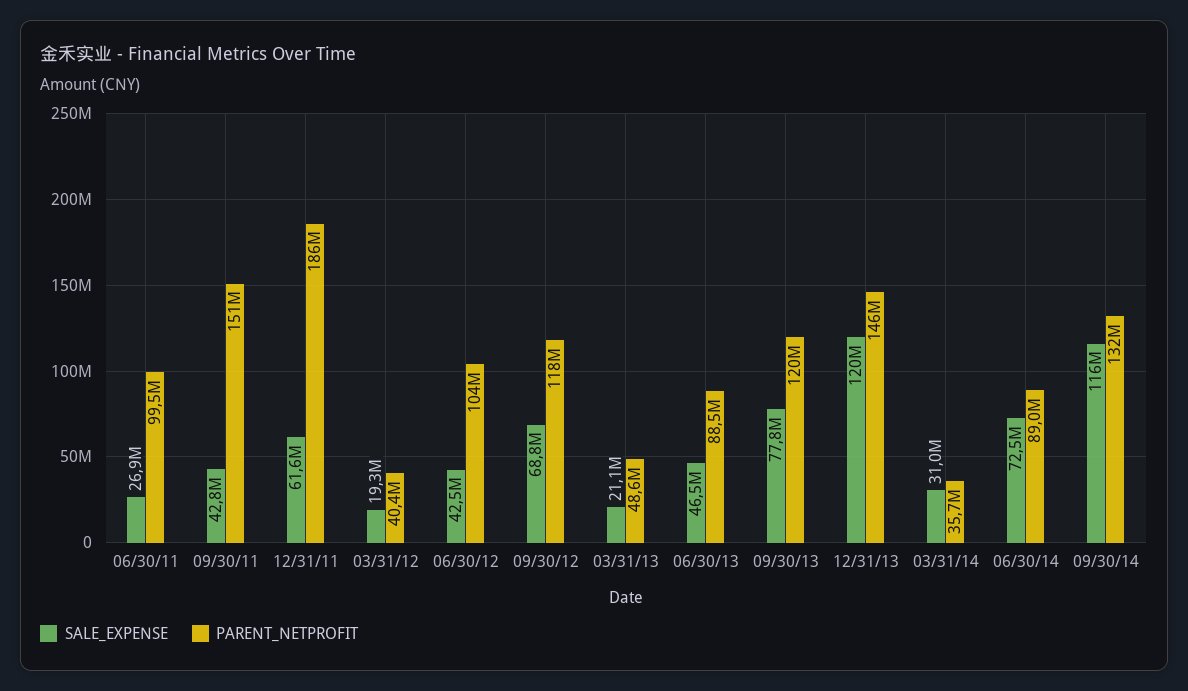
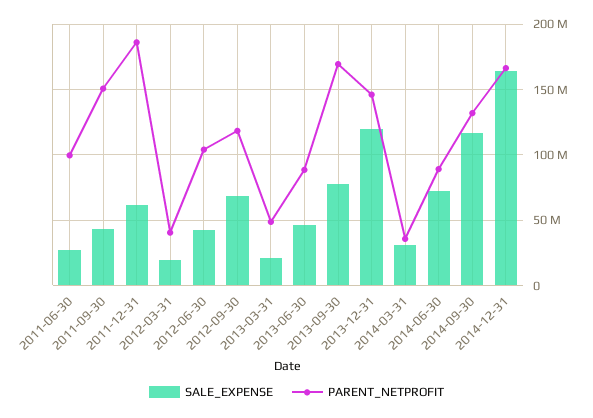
PARENT_NETPROFIT, 09/30/13: 120000000 -> 170000000
SALE_EXPENSE, 2014-12-31: none -> 165000000
PARENT_NETPROFIT, 2014-12-31: none -> 165000000

